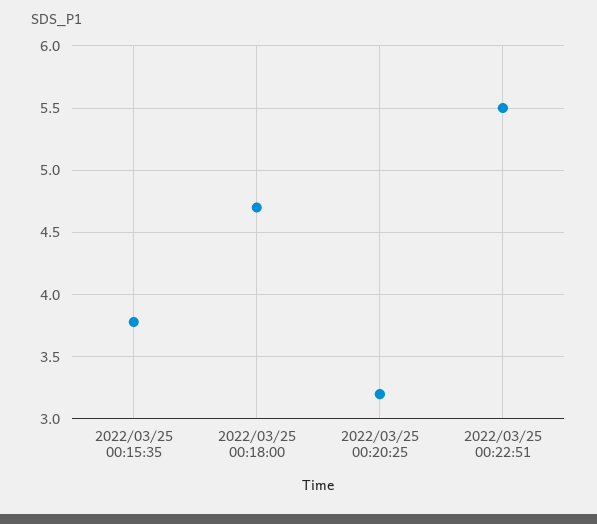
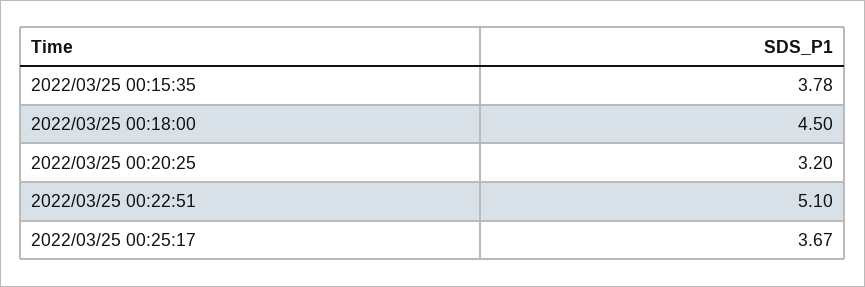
2022/03/25 00:18:00: 4.7 -> 4.5
2022/03/25 00:22:51: 5.5 -> 5.1
2022/03/25 00:25:17: none -> 3.67

